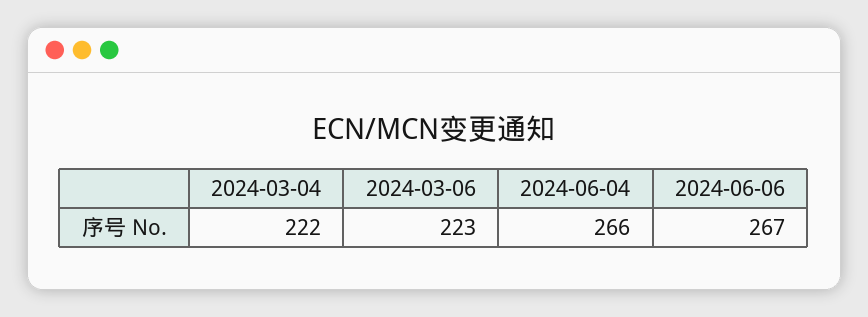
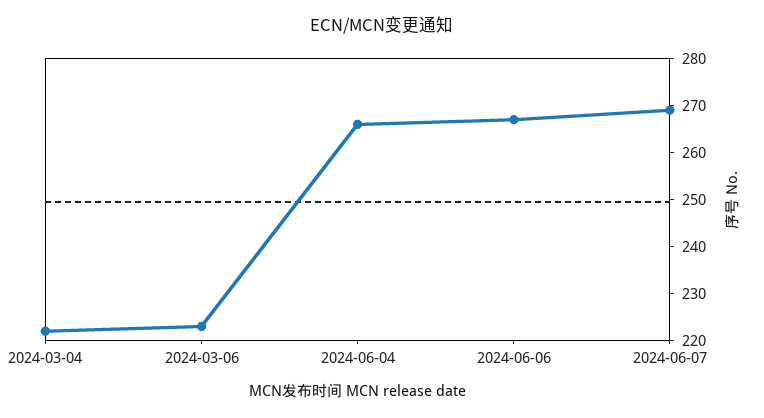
2024-06-07: none -> 270

